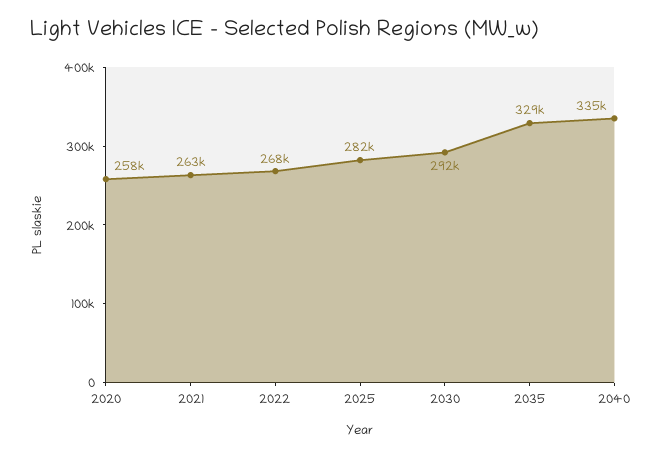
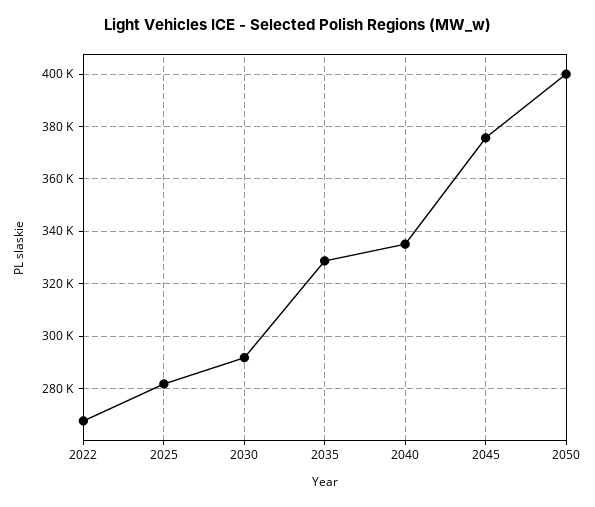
2020: 258000 -> none
2021: 263000 -> none
2045: none -> 375000
2050: none -> 400000

